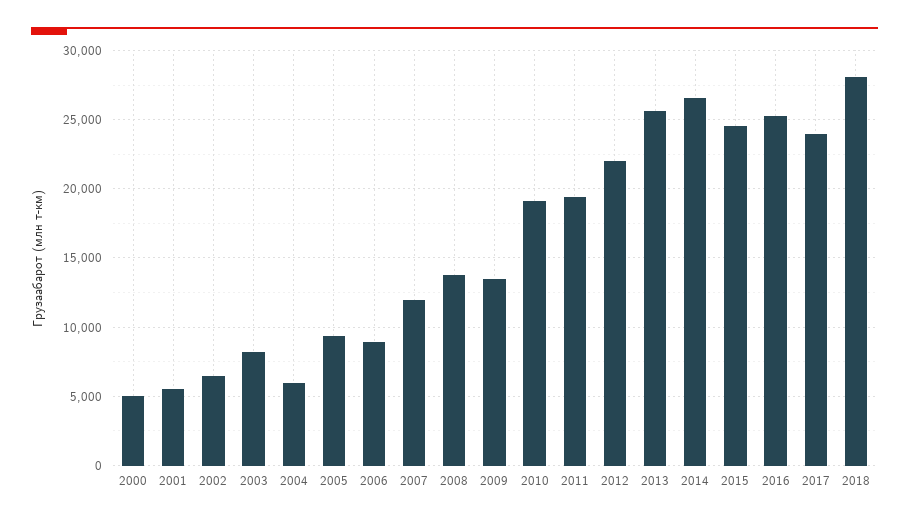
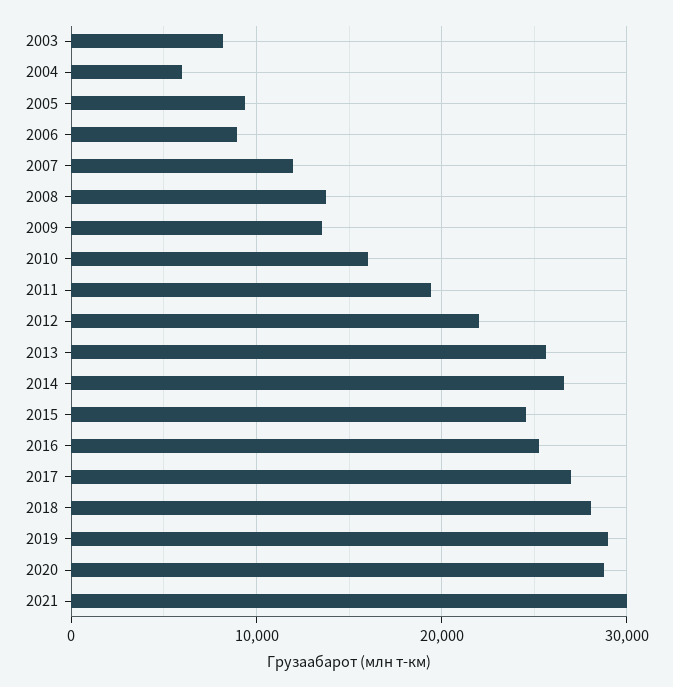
2000: 5000 -> none
2001: 5500 -> none
2002: 6500 -> none
2010: 19000 -> 16000
2017: 24000 -> 27000
2019: none -> 29000
2020: none -> 29000
2021: none -> 30000

